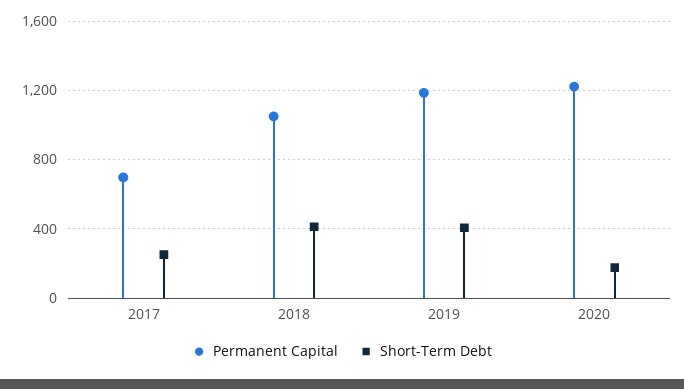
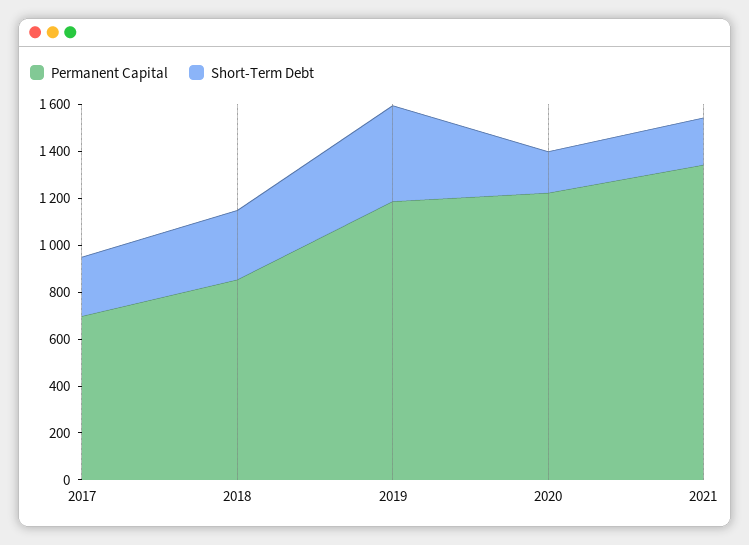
Permanent Capital, 2018: 1050 -> 850
Short-Term Debt, 2018: 400 -> 300
Permanent Capital, 2021: none -> 1350
Short-Term Debt, 2021: none -> 200

